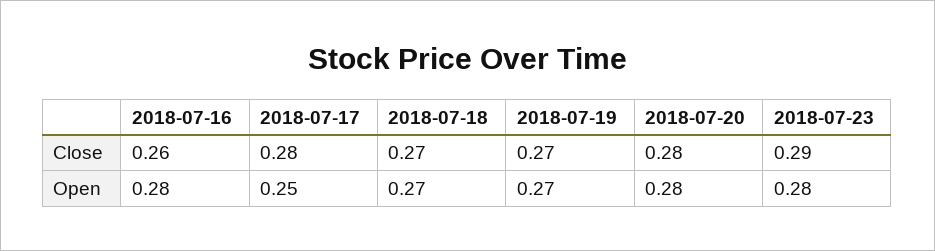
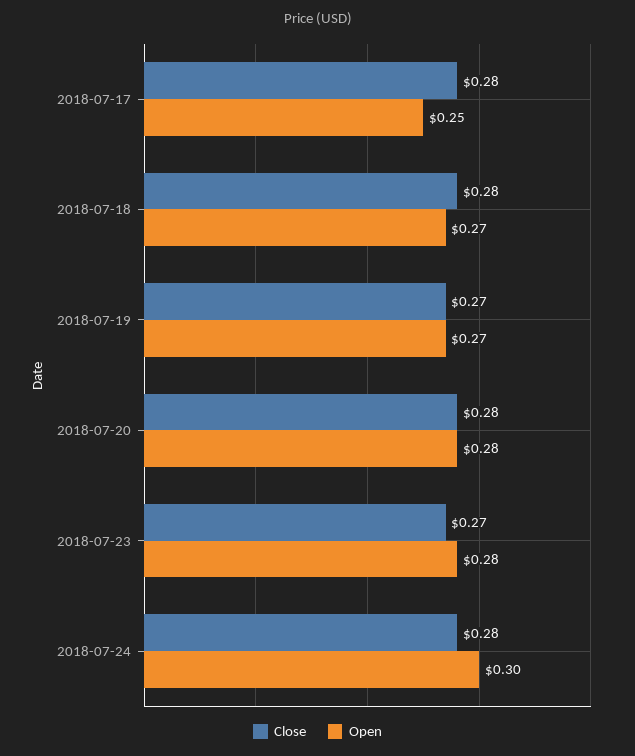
Close, 2018-07-16: 0.26 -> none
Close, 2018-07-18: 0.27 -> 0.28
Close, 2018-07-23: 0.29 -> 0.27
Open, 2018-07-16: 0.28 -> none
Close, 2018-07-24: none -> 0.28
Open, 2018-07-24: none -> 0.3

